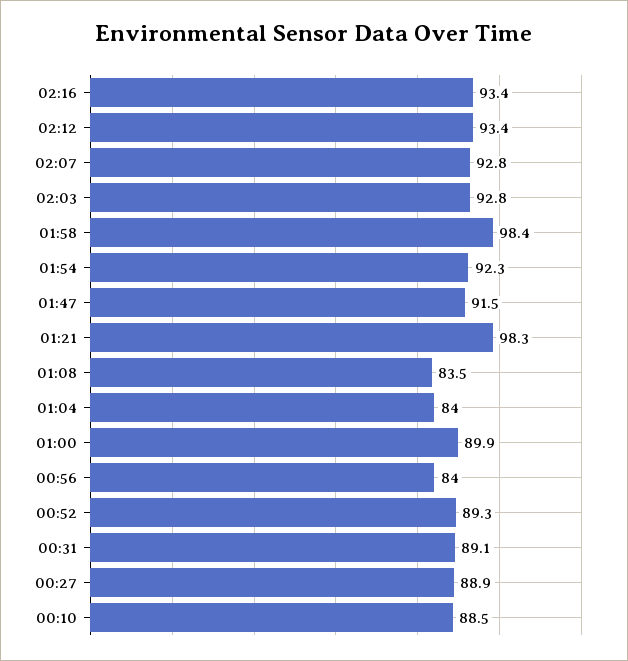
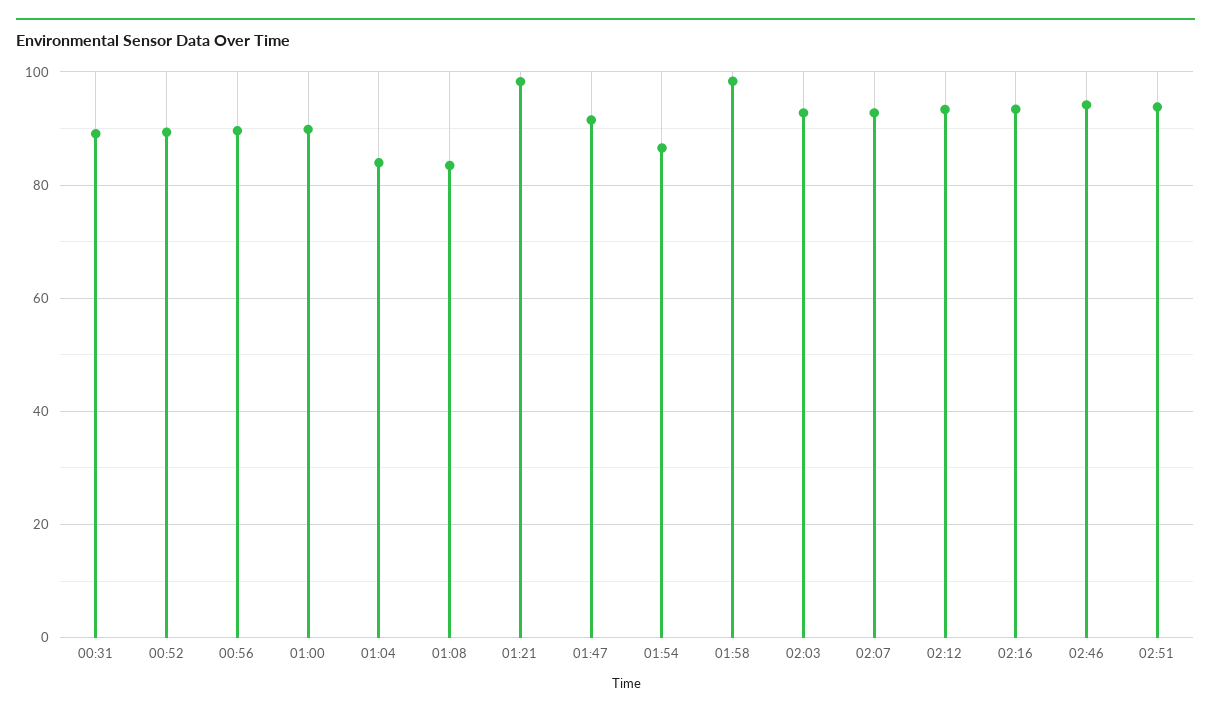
01:54: 92.3 -> 86
00:56: 84 -> 90
00:27: 88.9 -> none
00:10: 88.5 -> none
02:46: none -> 94
02:51: none -> 94

